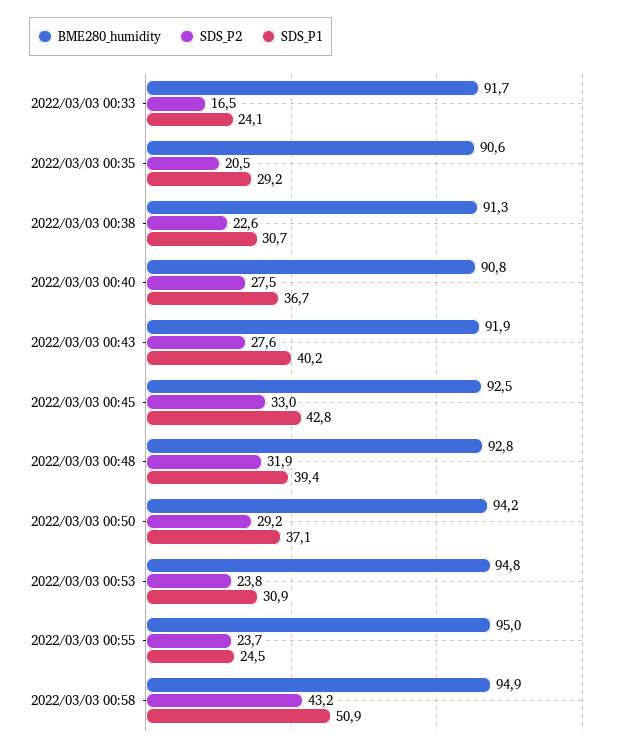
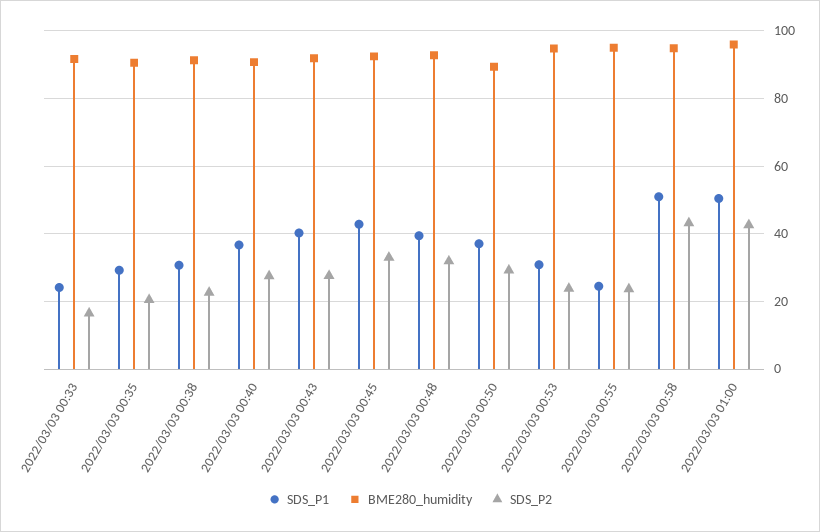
BME280_humidity, 2022/03/03 00:50: 94.2 -> 90
SDS_P1, 2022/03/03 01:00: none -> 50
BME280_humidity, 2022/03/03 01:00: none -> 96
SDS_P2, 2022/03/03 01:00: none -> 42

